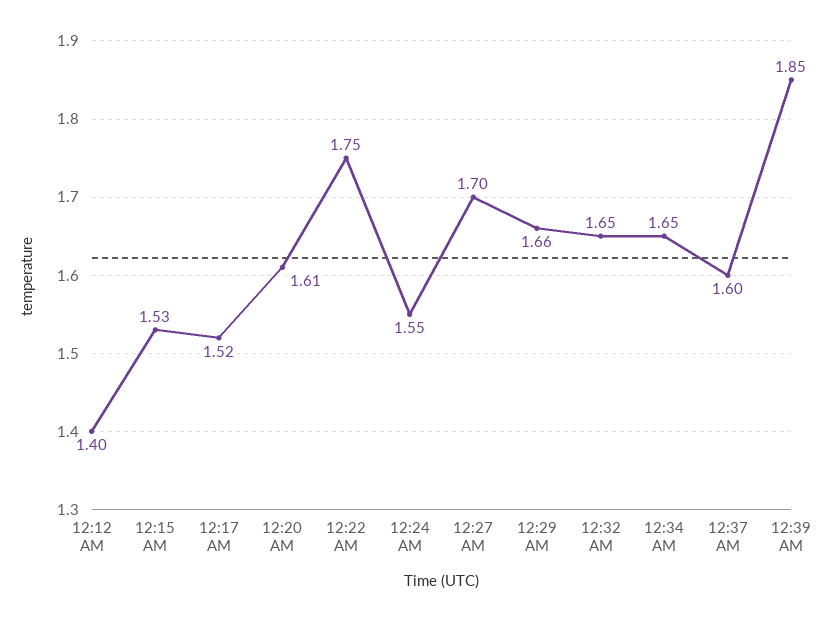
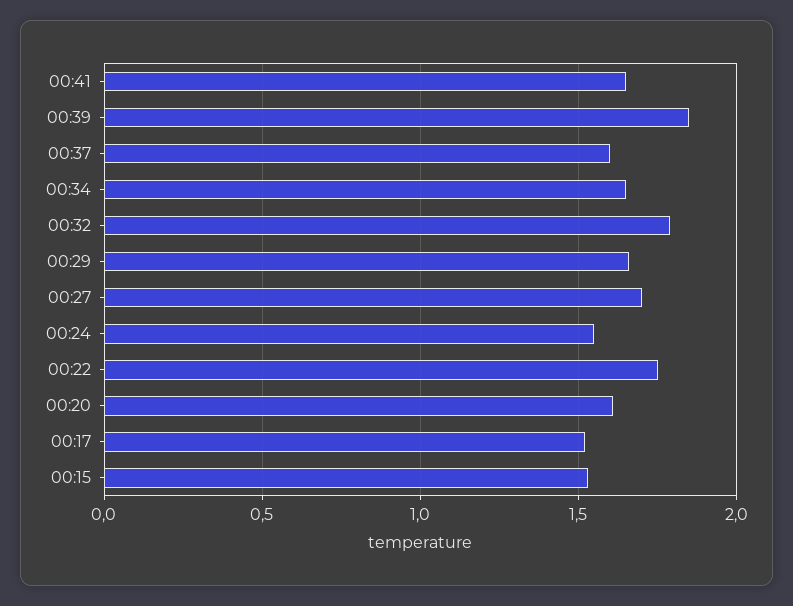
12:12 AM: 1.4 -> none
12:32 AM: 1.65 -> 1.8
00:41: none -> 1.65

